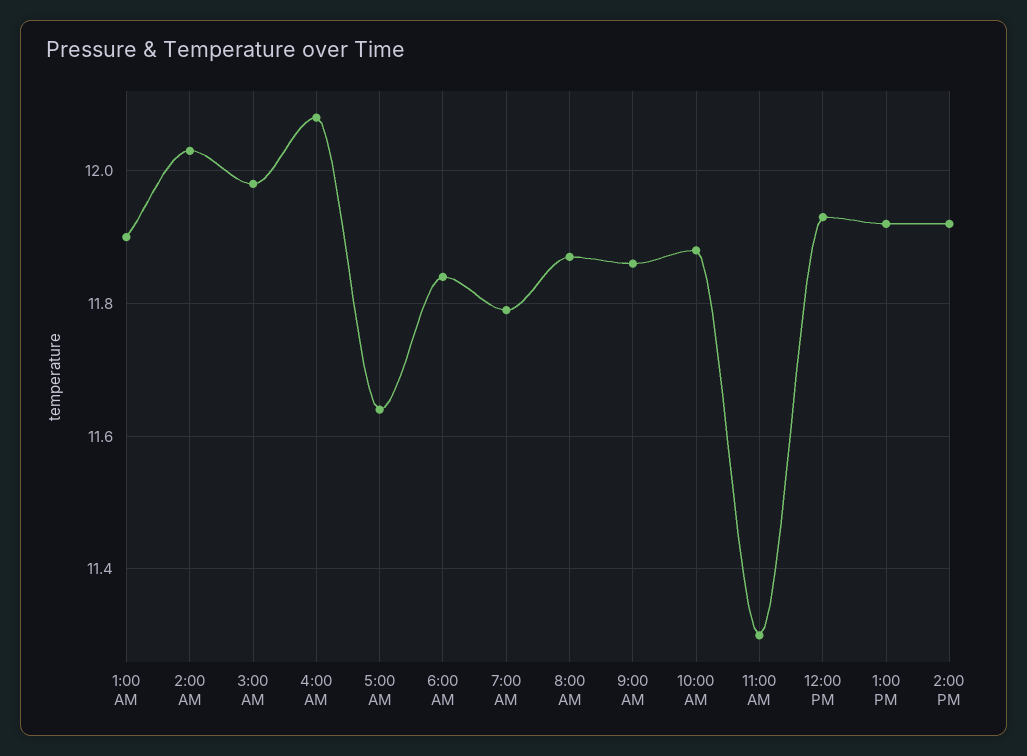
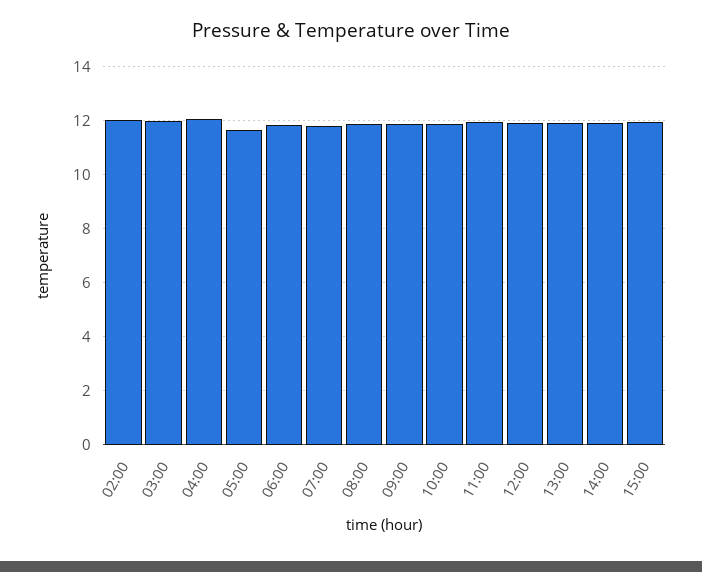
1:00 AM: 11.9 -> none
11:00 AM: 11.3 -> 12
15:00: none -> 12

